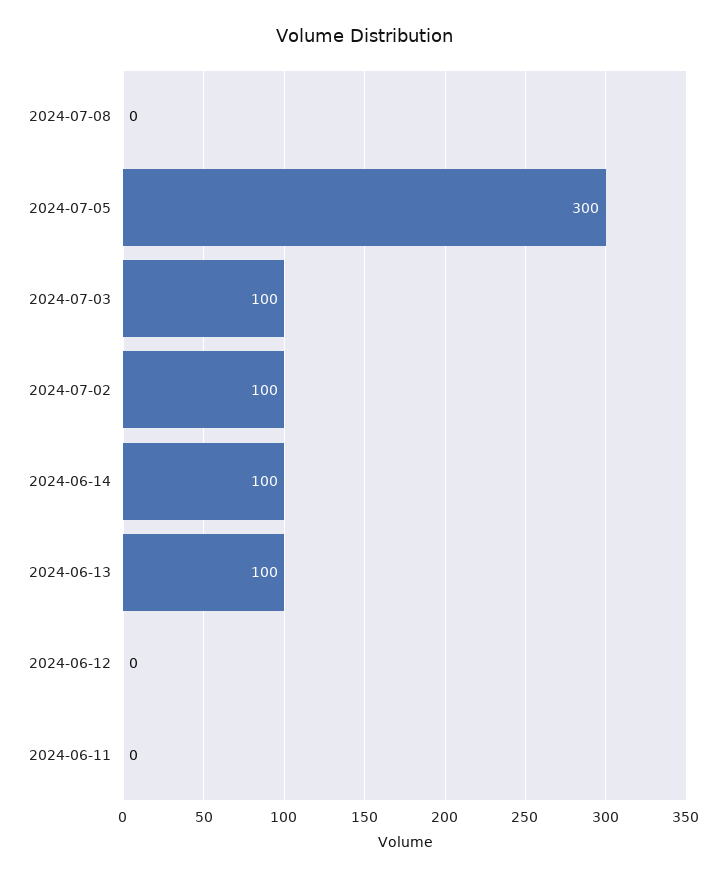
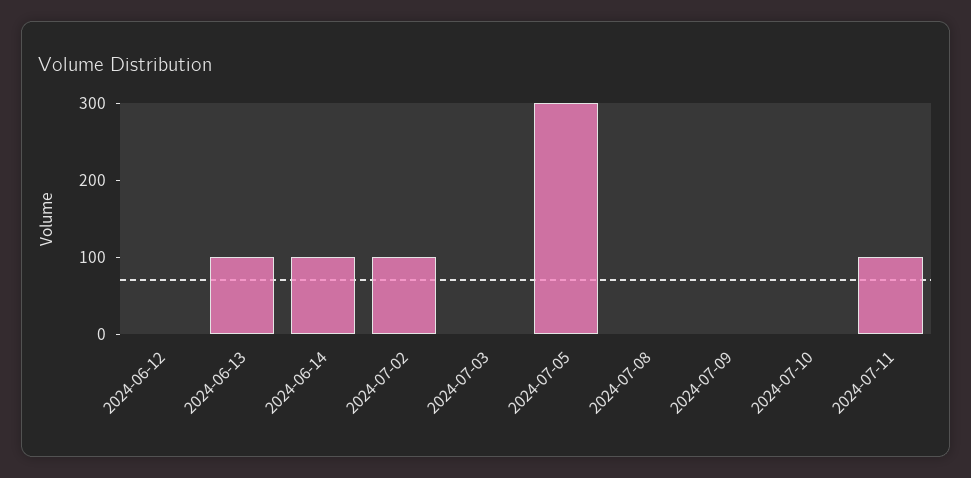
2024-07-03: 100 -> 0
2024-06-11: 0 -> none
2024-07-09: none -> 0
2024-07-10: none -> 0
2024-07-11: none -> 100

